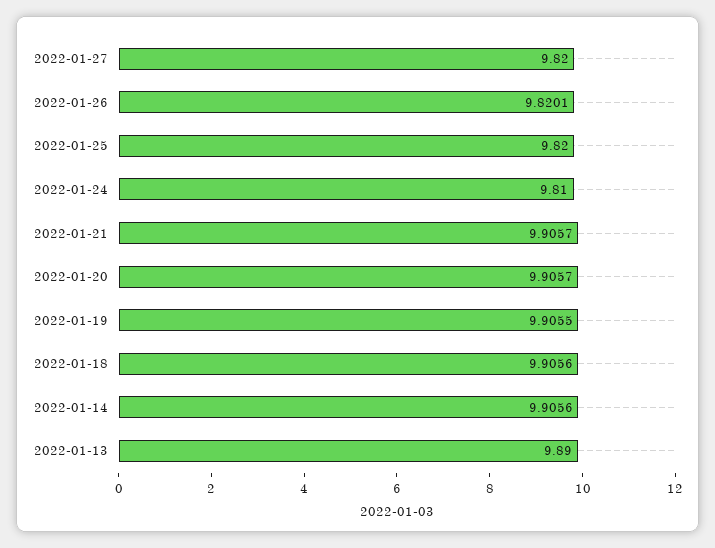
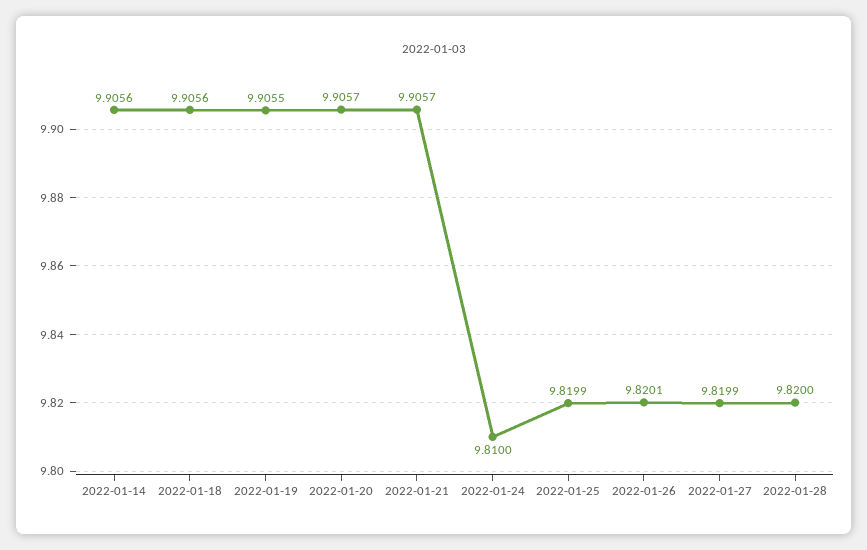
2022-01-27: 9.82 -> 9.8199
2022-01-25: 9.82 -> 9.8199
2022-01-13: 9.89 -> none
2022-01-28: none -> 9.82

